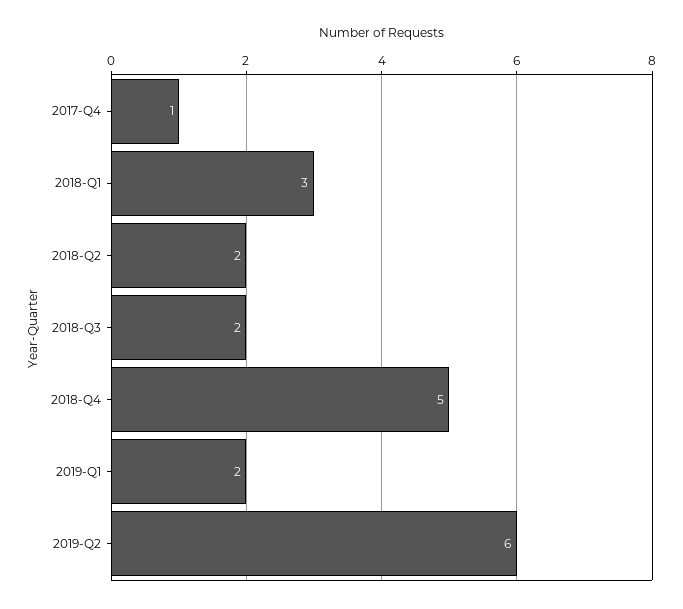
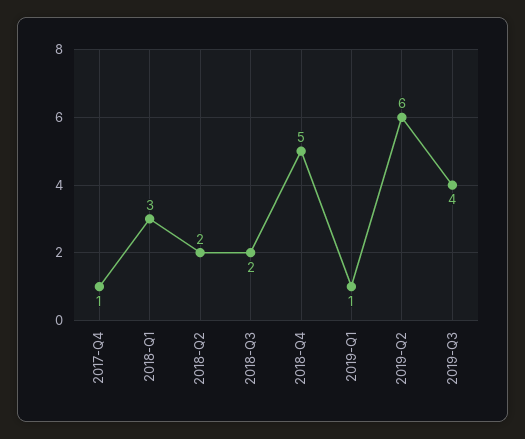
2019-Q1: 2 -> 1
2019-Q3: none -> 4

